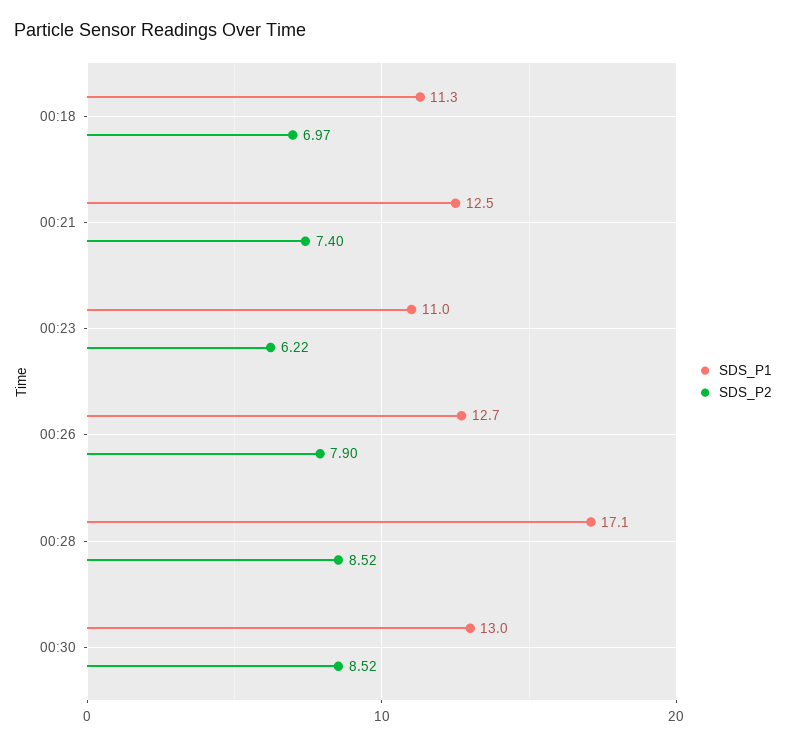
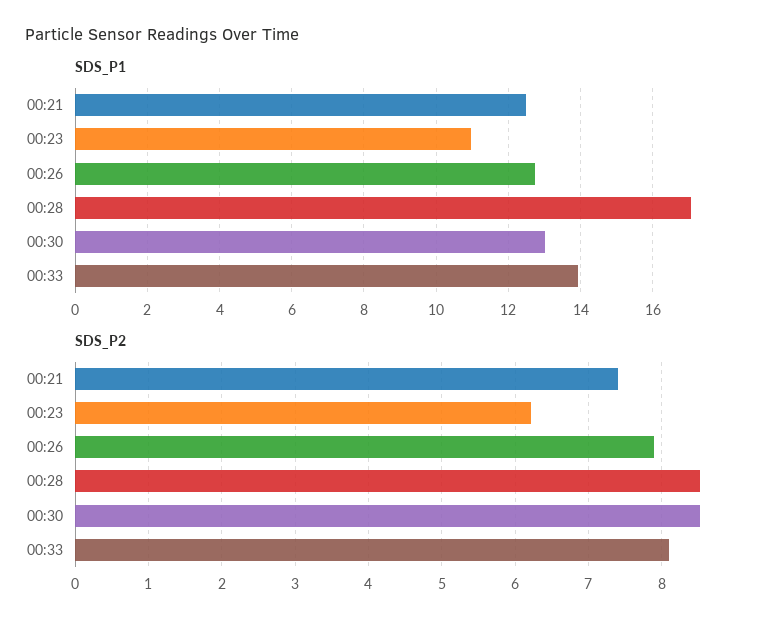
SDS_P1, 00:18: 11.3 -> none
SDS_P2, 00:18: 6.97 -> none
SDS_P1, 00:33: none -> 14
SDS_P2, 00:33: none -> 8.1

